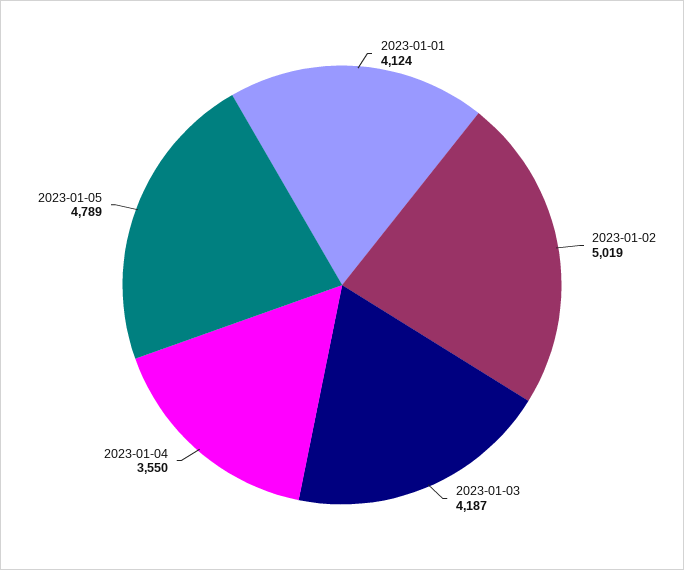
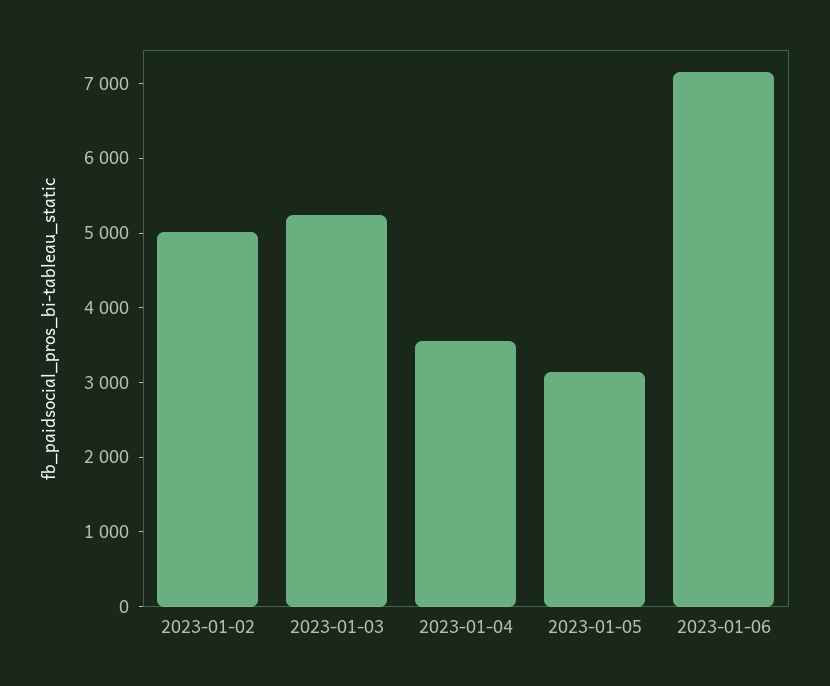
2023-01-01: 4124 -> none
2023-01-03: 4187 -> 5200
2023-01-05: 4789 -> 3200
2023-01-06: none -> 7200

